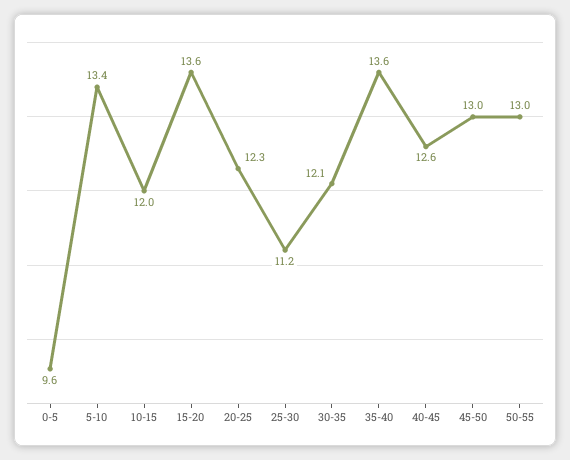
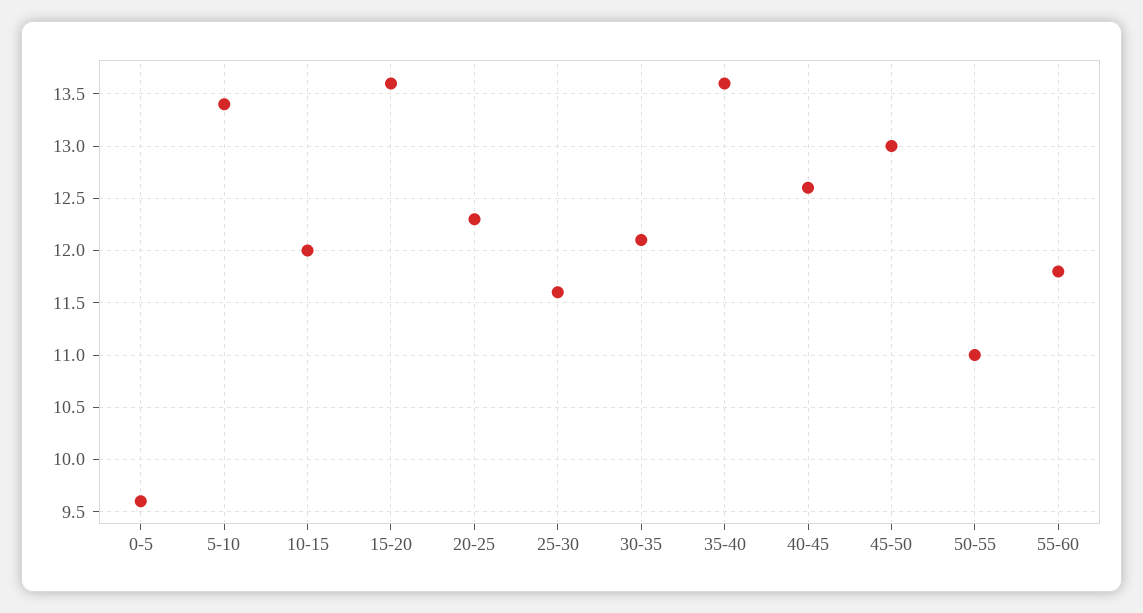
25-30: 11.2 -> 11.6
50-55: 13 -> 11
55-60: none -> 11.8

